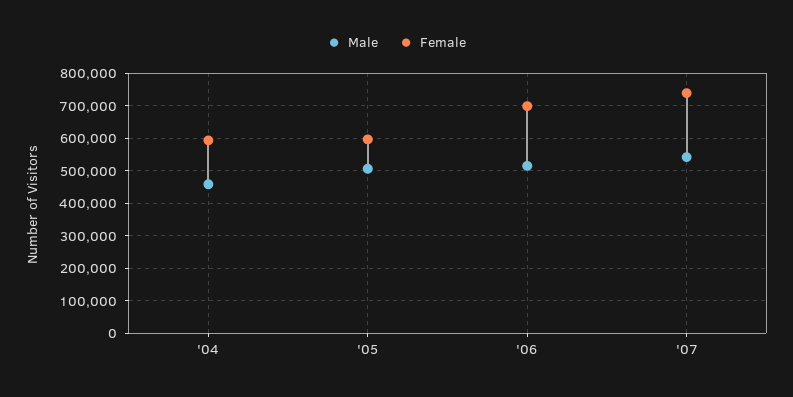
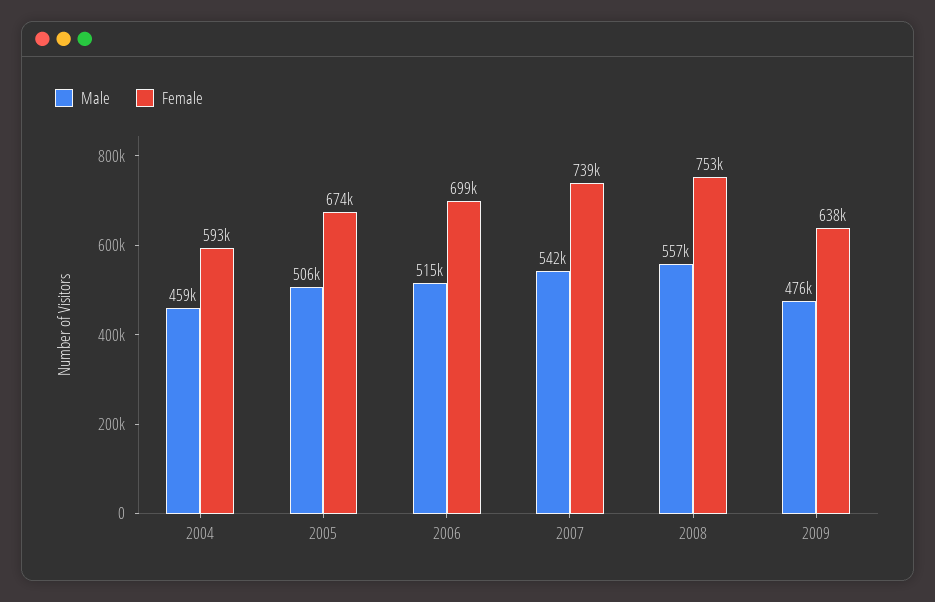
Female, '05: 600000 -> 674000
Male, 2008: none -> 557000
Female, 2008: none -> 753000
Male, 2009: none -> 476000
Female, 2009: none -> 638000

